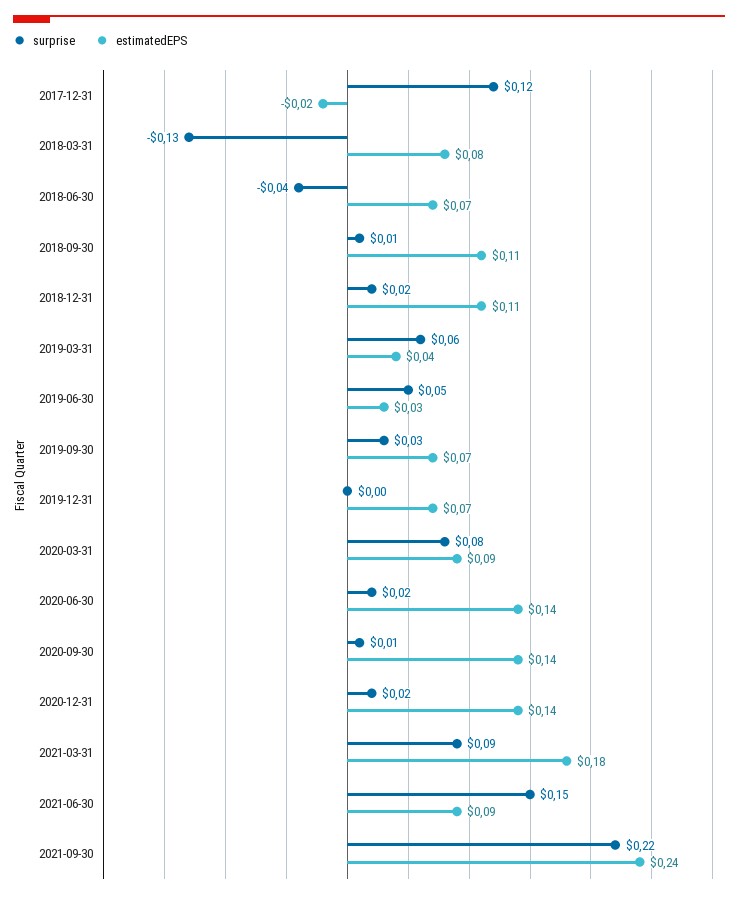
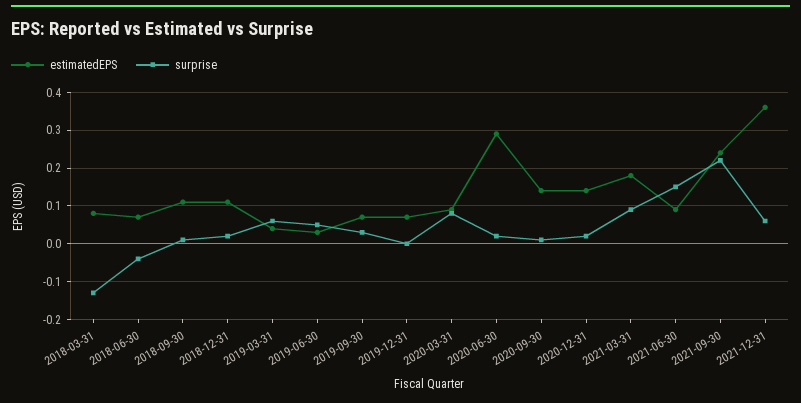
surprise, 2017-12-31: 0.12 -> none
estimatedEPS, 2017-12-31: -0.02 -> none
estimatedEPS, 2020-06-30: 0.14 -> 0.3
estimatedEPS, 2021-12-31: none -> 0.35
surprise, 2021-12-31: none -> 0.05

